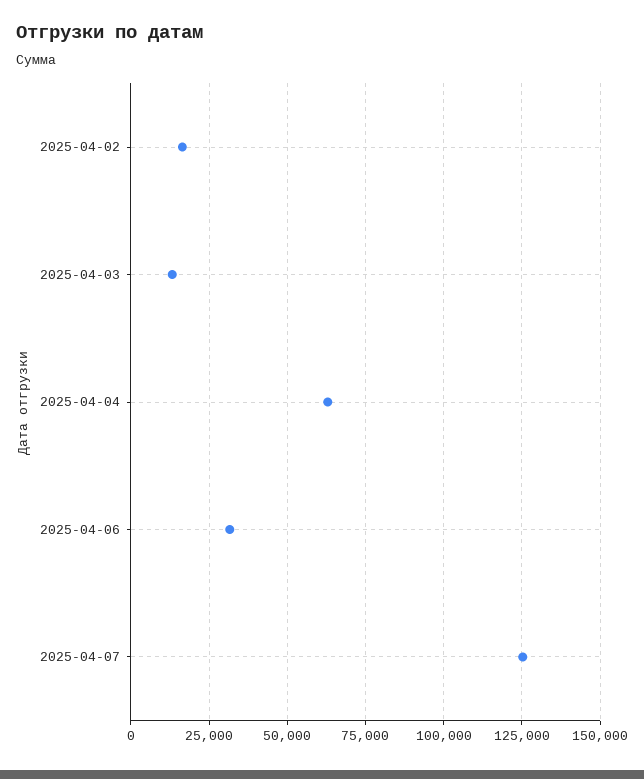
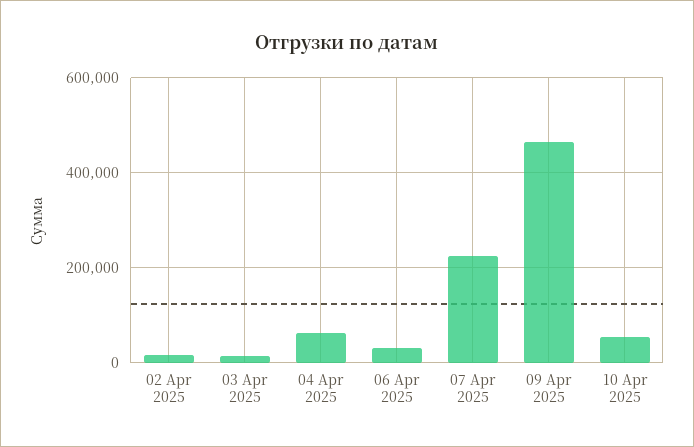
2025-04-07: 125000 -> 220000
09 Apr 2025: none -> 460000
10 Apr 2025: none -> 60000

